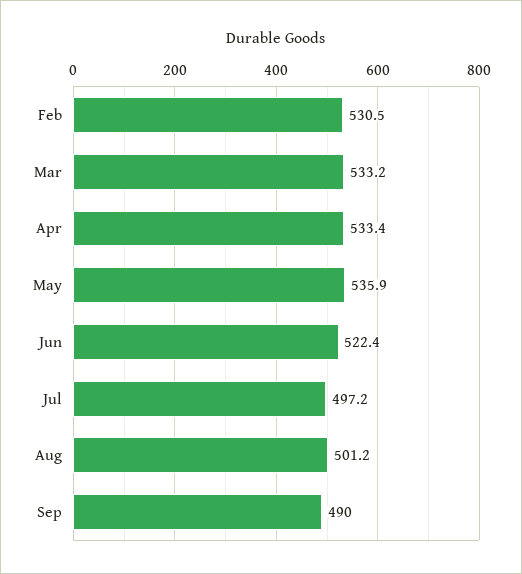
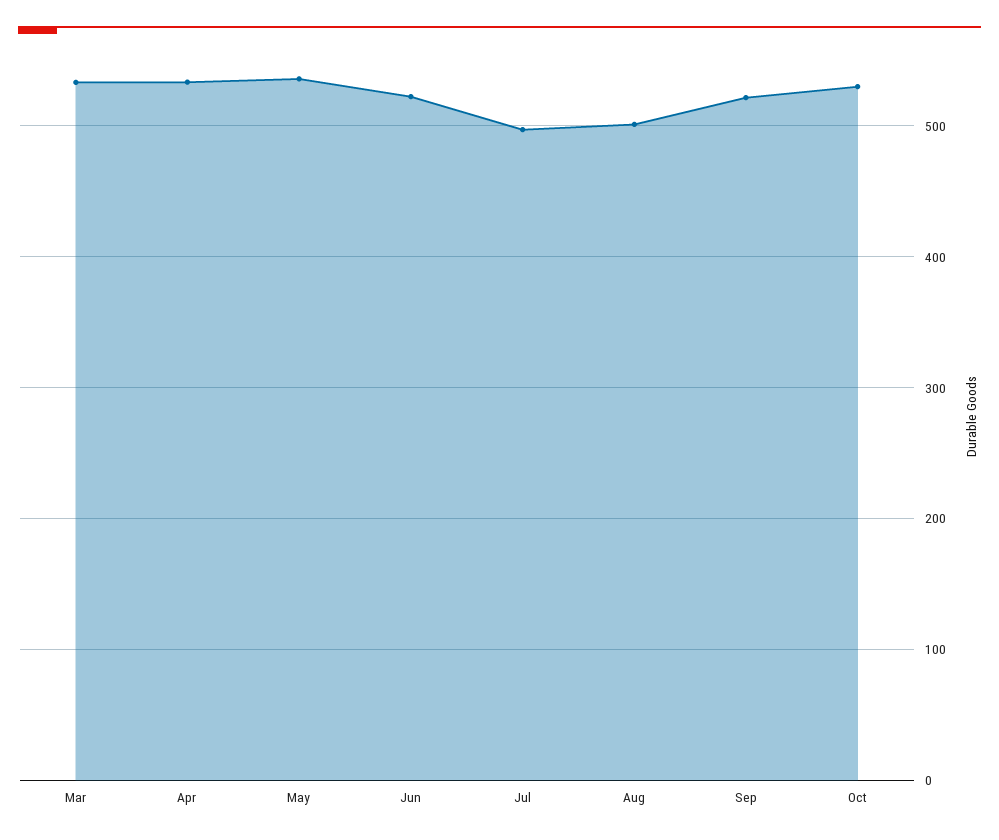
Feb: 530.5 -> none
Sep: 490 -> 520
Oct: none -> 530

